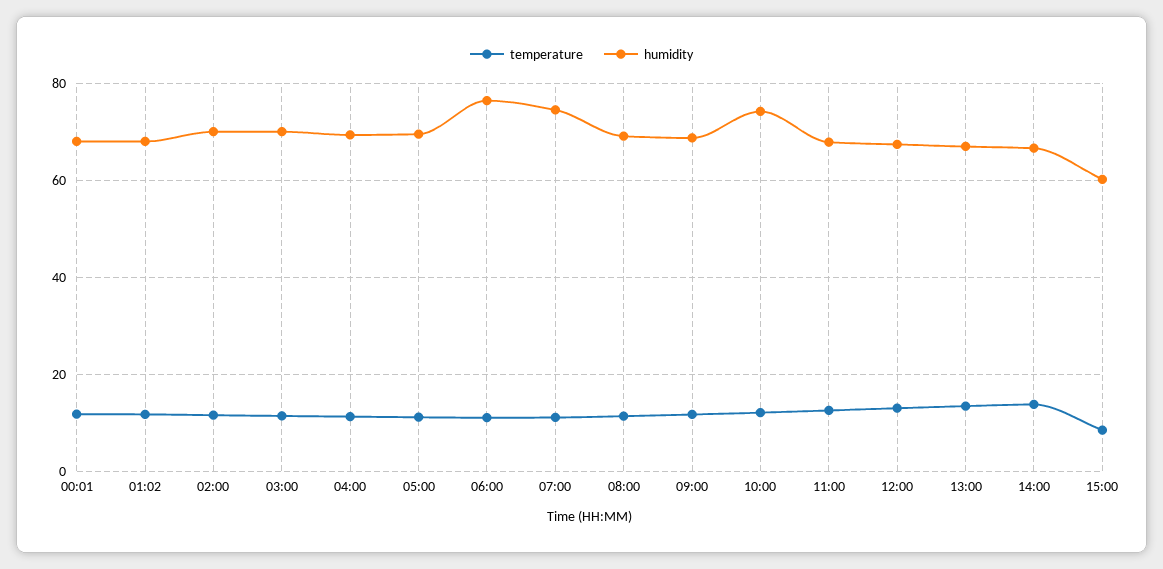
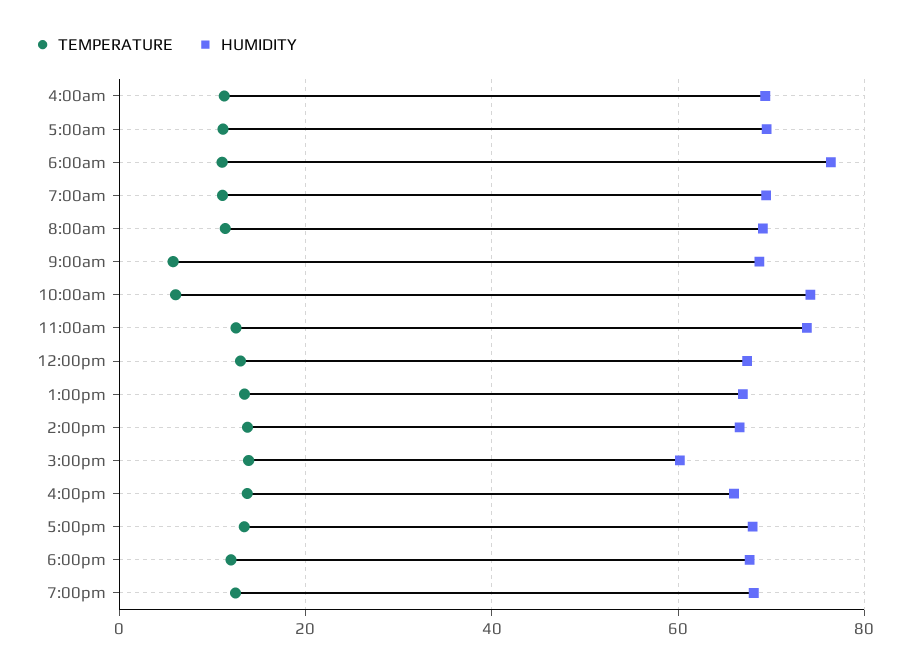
temperature, 00:01: 12 -> none
humidity, 00:01: 68 -> none
temperature, 01:02: 12 -> none
humidity, 01:02: 68 -> none
temperature, 02:00: 12 -> none
humidity, 02:00: 70 -> none
temperature, 03:00: 12 -> none
humidity, 03:00: 70 -> none
humidity, 07:00: 74 -> 70
temperature, 09:00: 12 -> 6
temperature, 10:00: 12 -> 6
humidity, 11:00: 68 -> 74
temperature, 15:00: 8 -> 14
temperature, 4:00pm: none -> 14
humidity, 4:00pm: none -> 66
temperature, 5:00pm: none -> 14
humidity, 5:00pm: none -> 68
temperature, 6:00pm: none -> 12
humidity, 6:00pm: none -> 68
temperature, 7:00pm: none -> 12
humidity, 7:00pm: none -> 68

